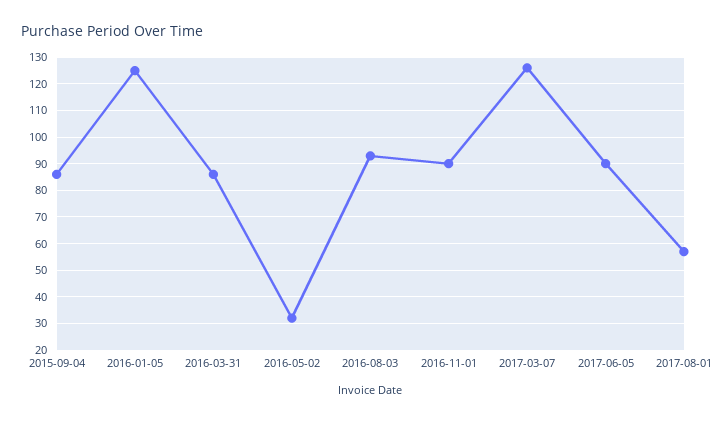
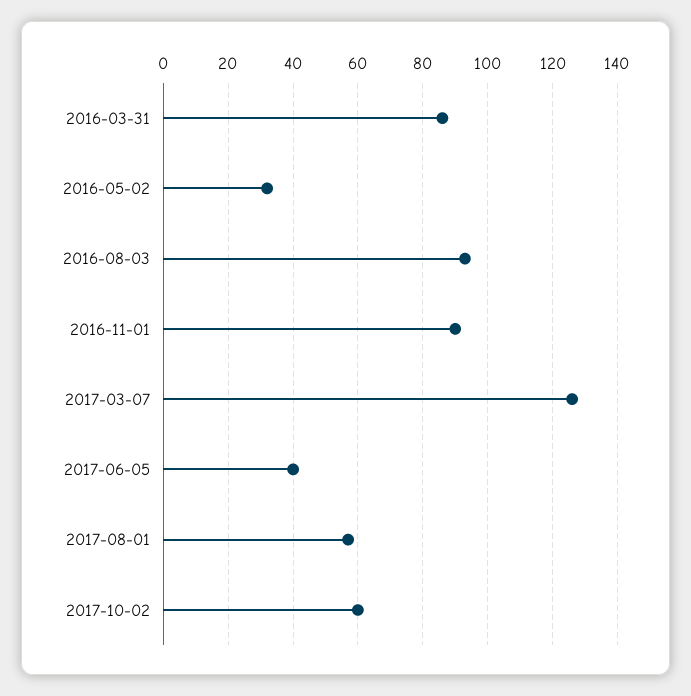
2015-09-04: 85 -> none
2016-01-05: 125 -> none
2017-06-05: 90 -> 40
2017-10-02: none -> 60

